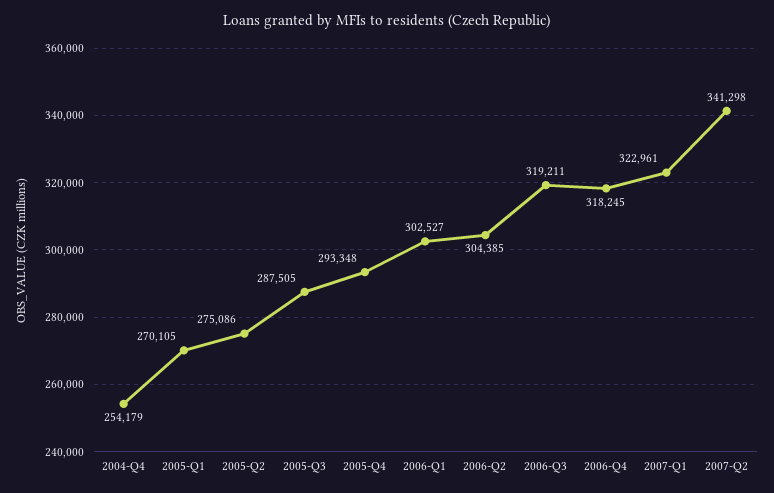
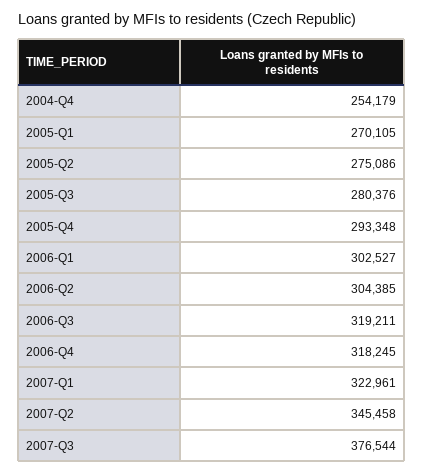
2005-Q3: 287505 -> 280376
2007-Q2: 341298 -> 345458
2007-Q3: none -> 376544

